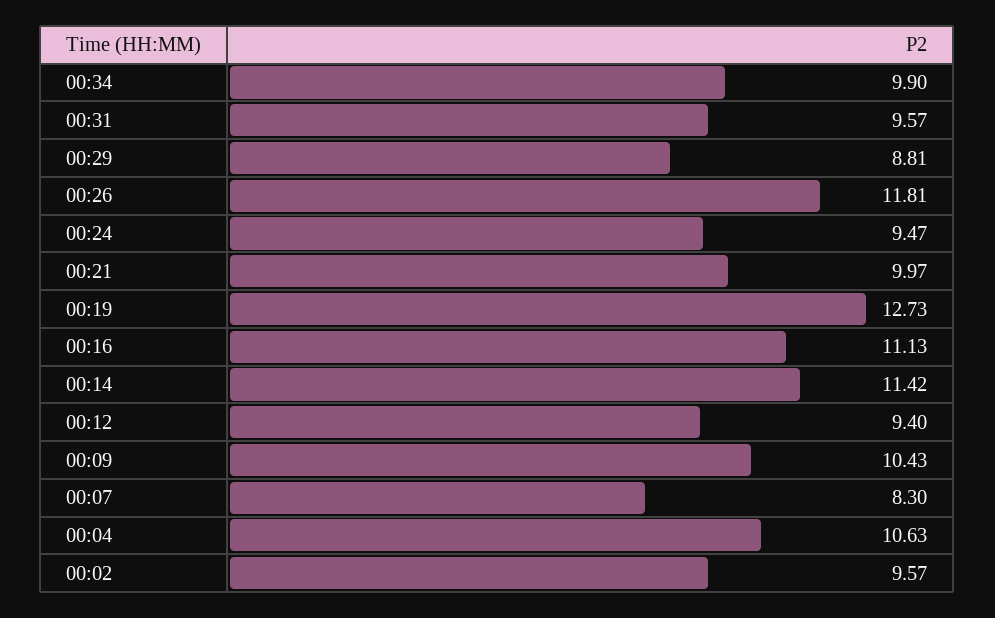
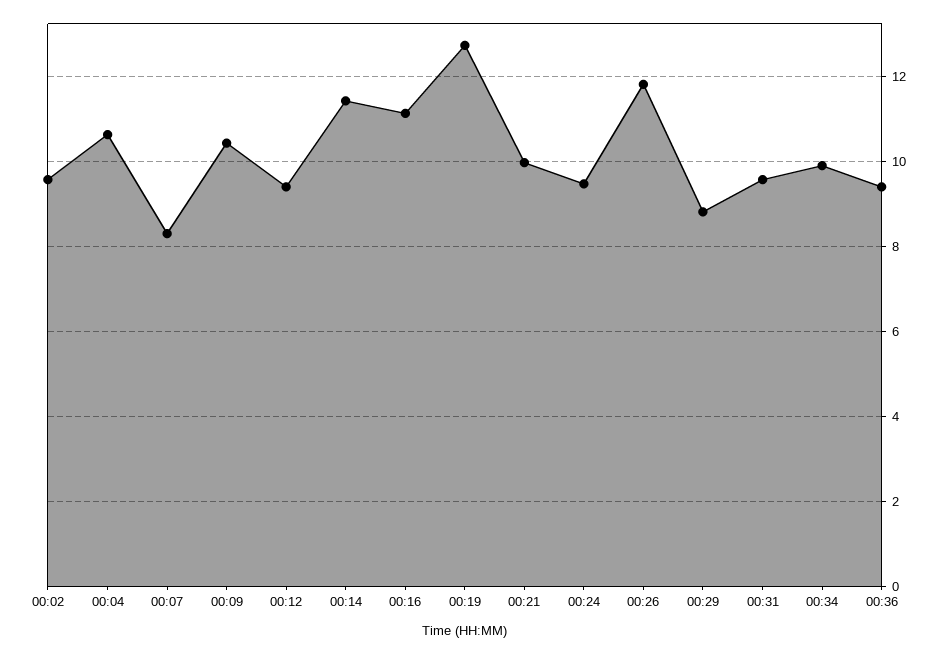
00:36: none -> 9.4

